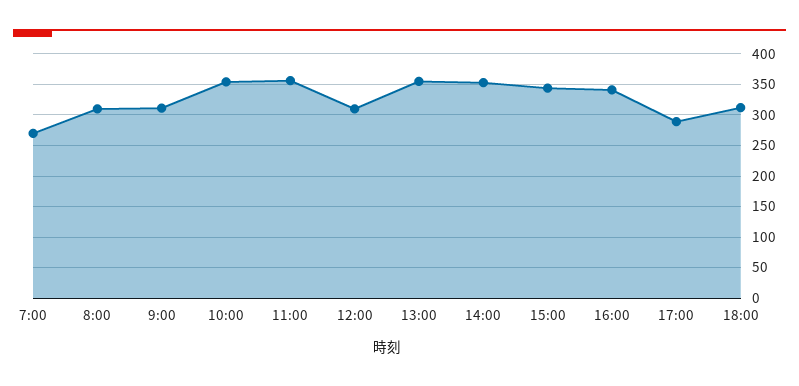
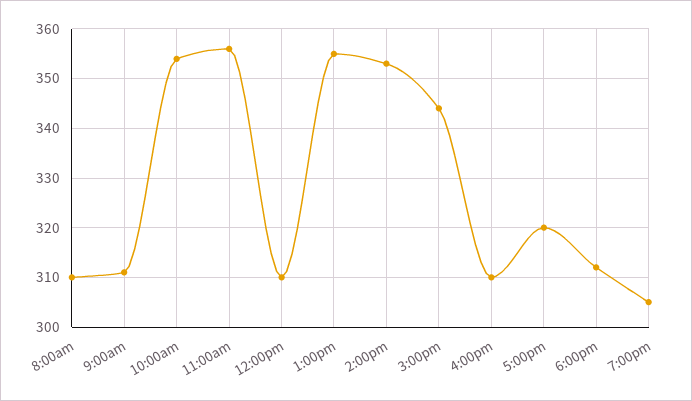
7:00: 270 -> none
16:00: 340 -> 310
17:00: 290 -> 320
7:00pm: none -> 305

